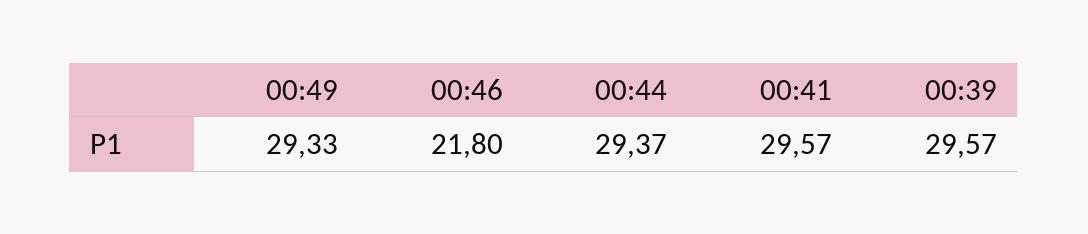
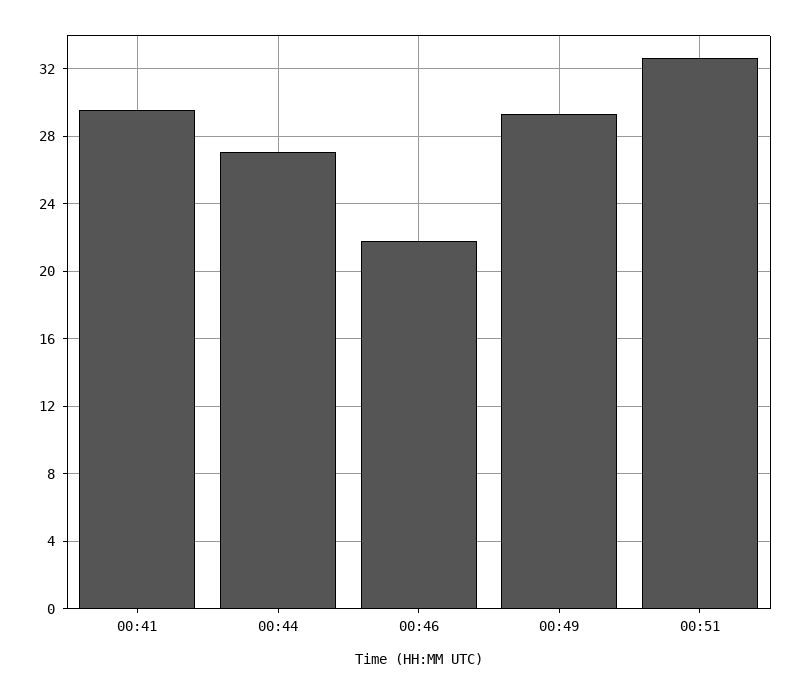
00:44: 29.37 -> 27
00:39: 29.57 -> none
00:51: none -> 32.5

